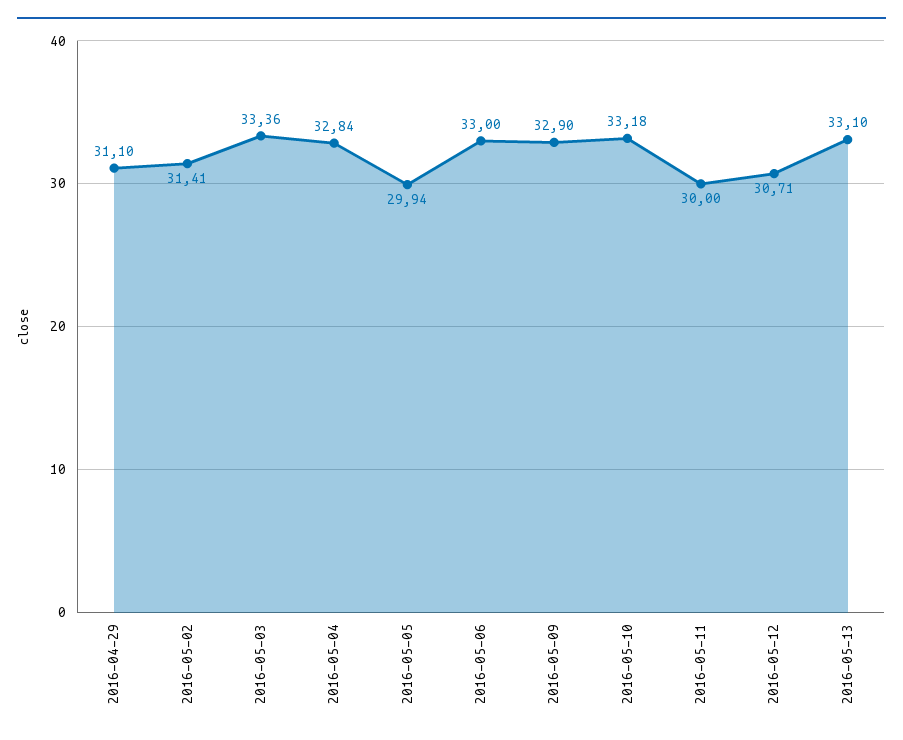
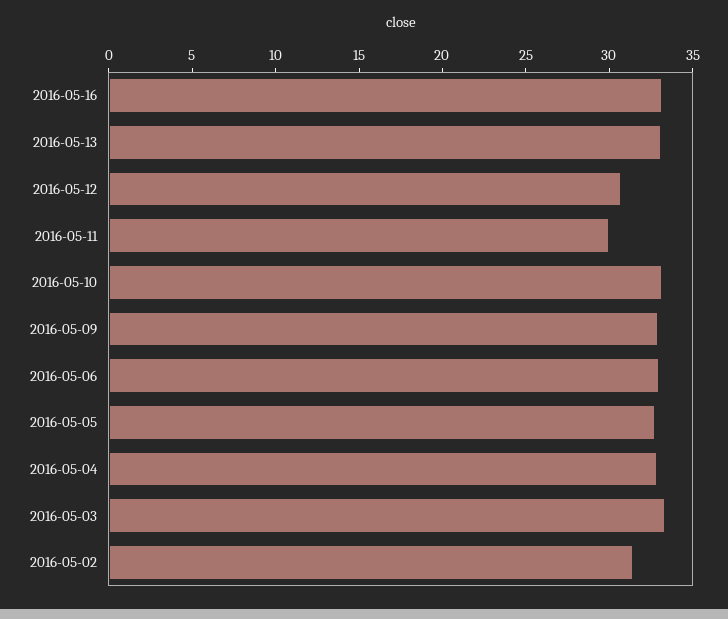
2016-04-29: 31.1 -> none
2016-05-05: 29.94 -> 33
2016-05-16: none -> 33

